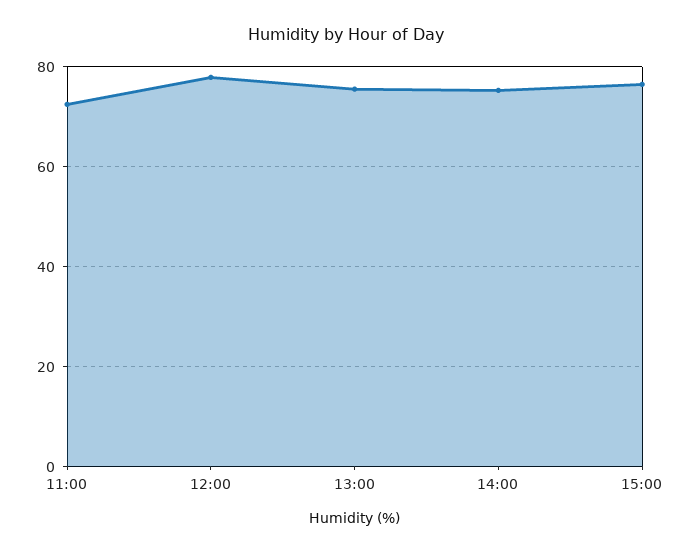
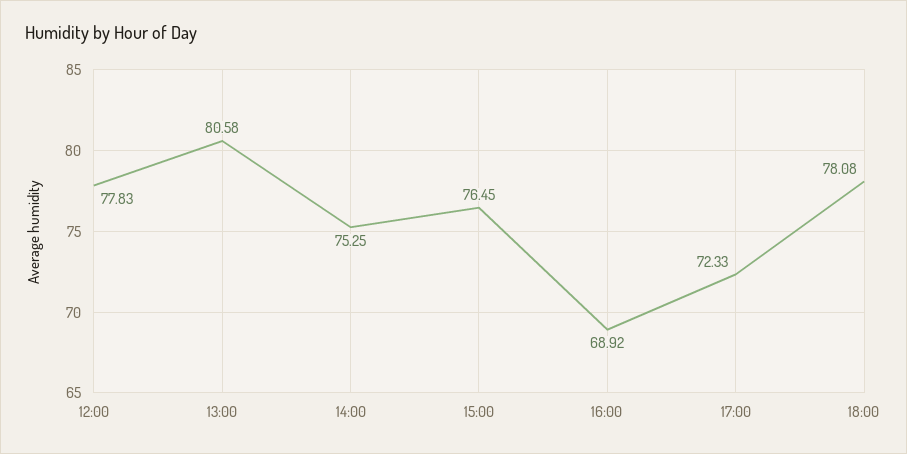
11:00: 72 -> none
13:00: 76 -> 80.58
16:00: none -> 68.92
17:00: none -> 72.33
18:00: none -> 78.08

